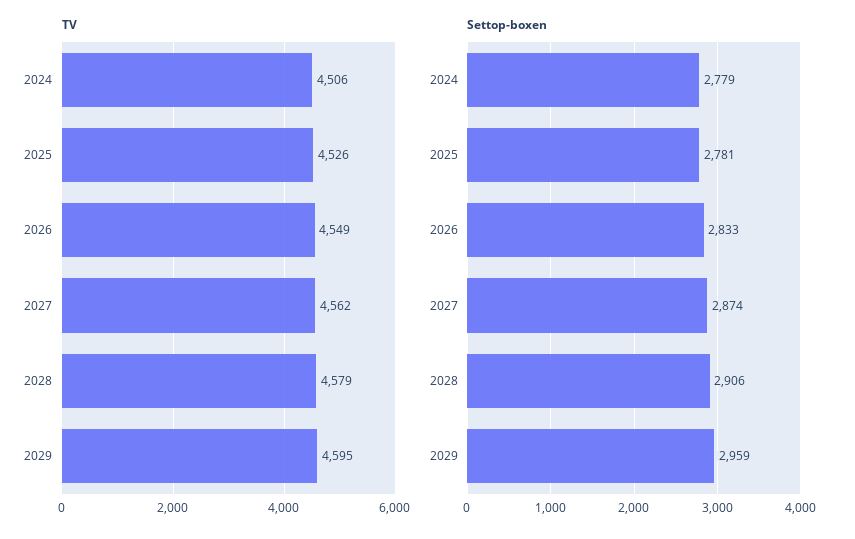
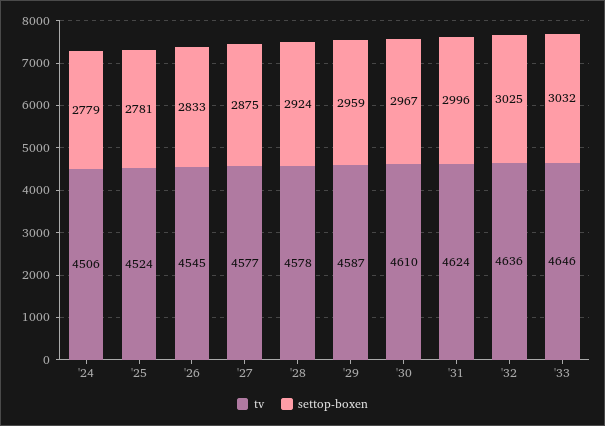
TV, 2025: 4526 -> 4524
TV, 2026: 4549 -> 4545
TV, 2027: 4562 -> 4577
TV, 2028: 4579 -> 4578
TV, 2029: 4595 -> 4587
Settop-boxen, 2027: 2874 -> 2875
Settop-boxen, 2028: 2906 -> 2924
TV, '30: none -> 4610
Settop-boxen, '30: none -> 2967
TV, '31: none -> 4624
Settop-boxen, '31: none -> 2996
TV, '32: none -> 4636
Settop-boxen, '32: none -> 3025
TV, '33: none -> 4646
Settop-boxen, '33: none -> 3032

